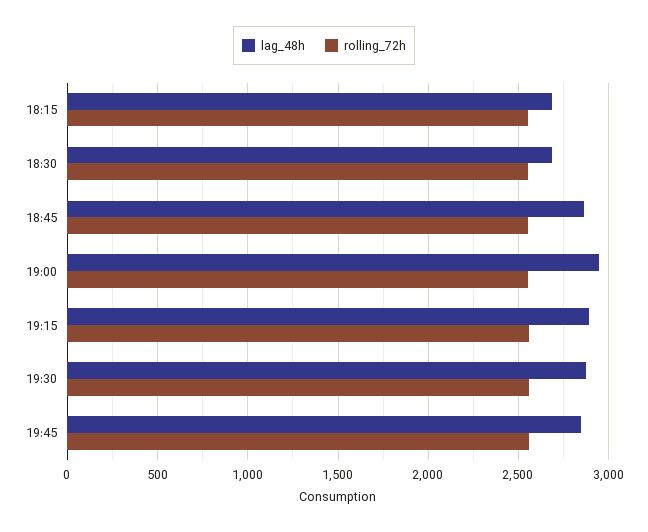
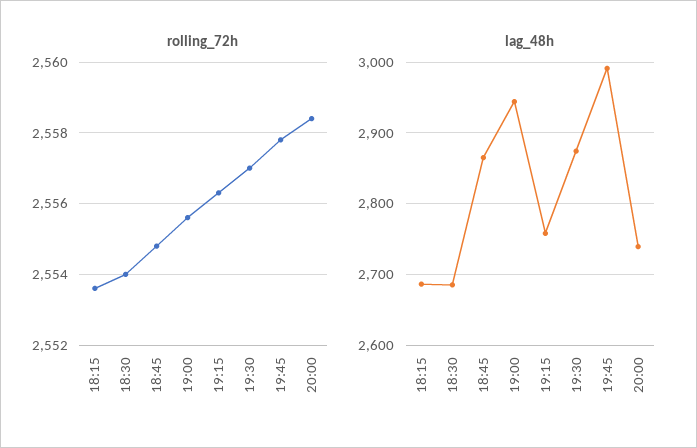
lag_48h, 19:15: 2900 -> 2760
lag_48h, 19:45: 2850 -> 2990
rolling_72h, 20:00: none -> 2558.5
lag_48h, 20:00: none -> 2740

